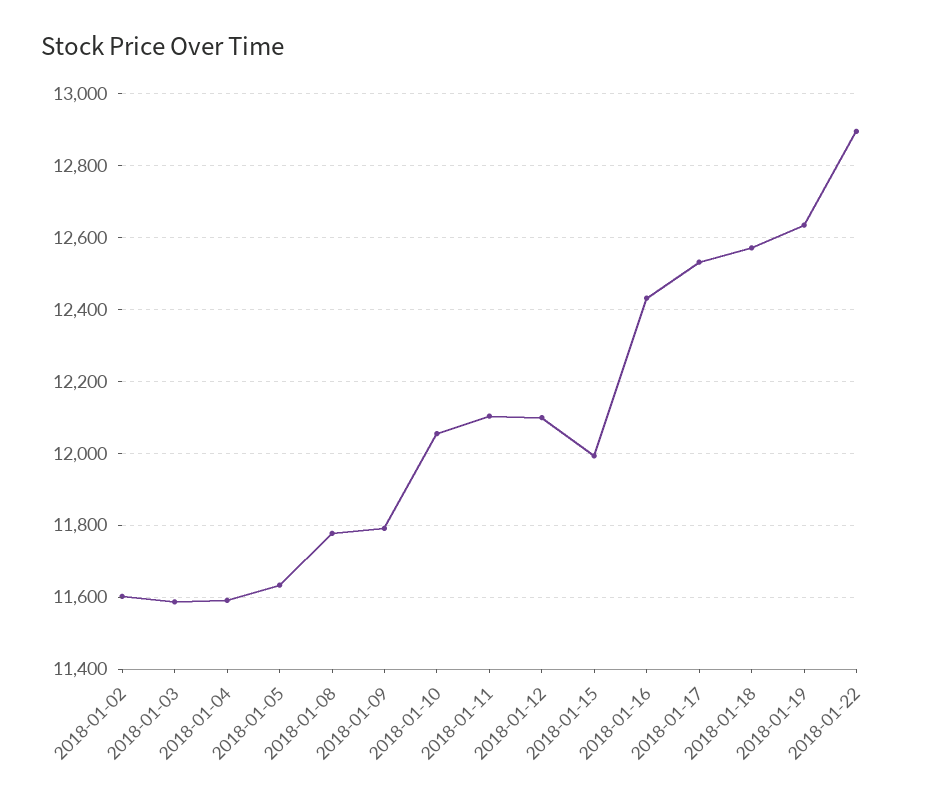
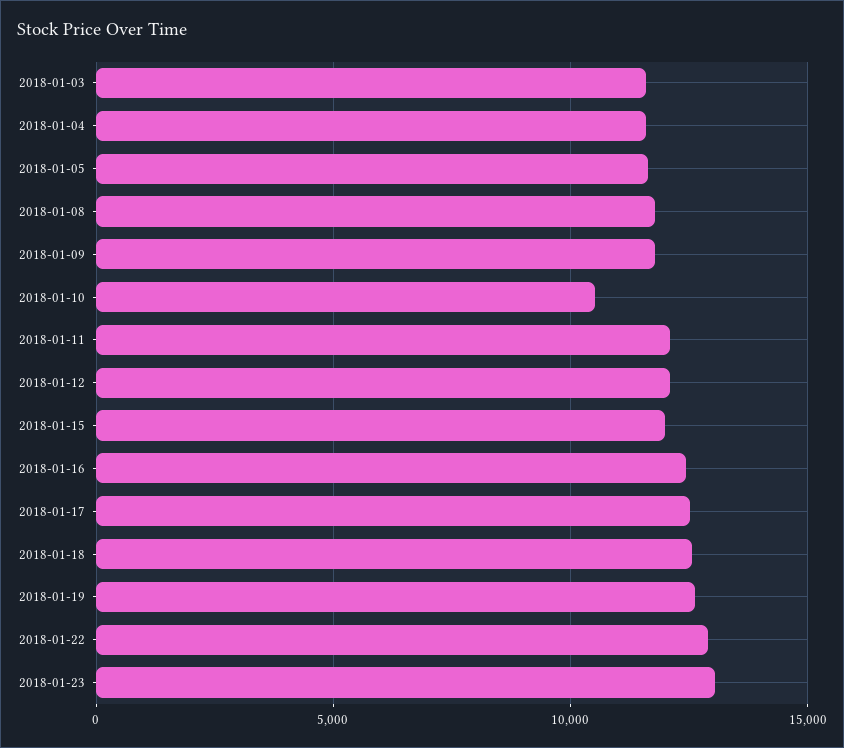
2018-01-02: 11600 -> none
2018-01-10: 12060 -> 10500
2018-01-23: none -> 13000

